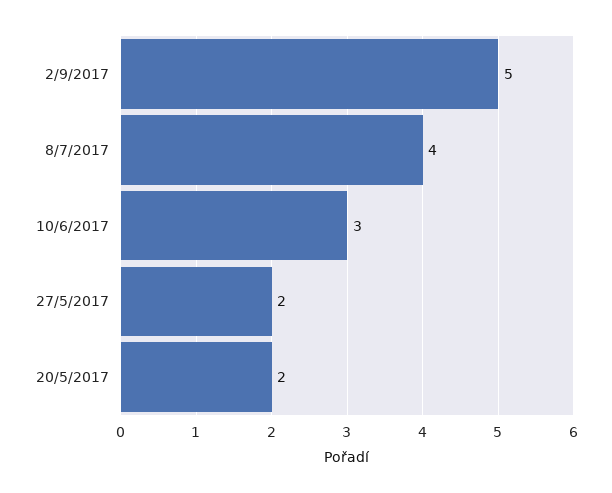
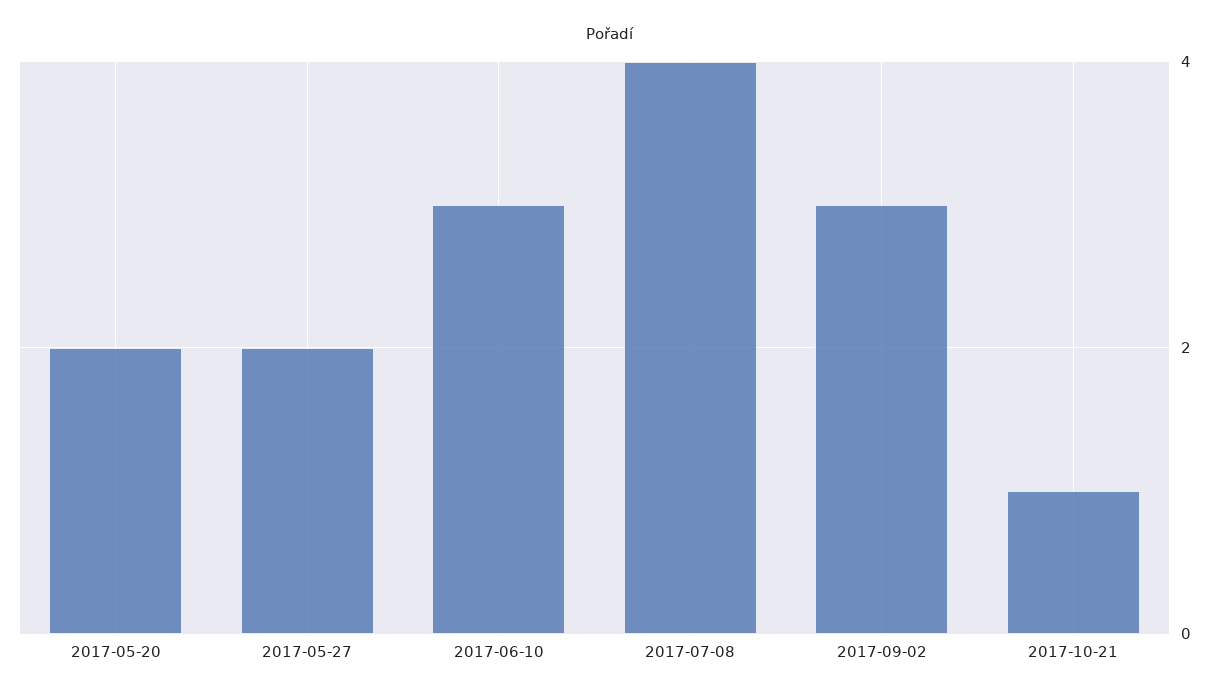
2/9/2017: 5 -> 3
2017-10-21: none -> 1

